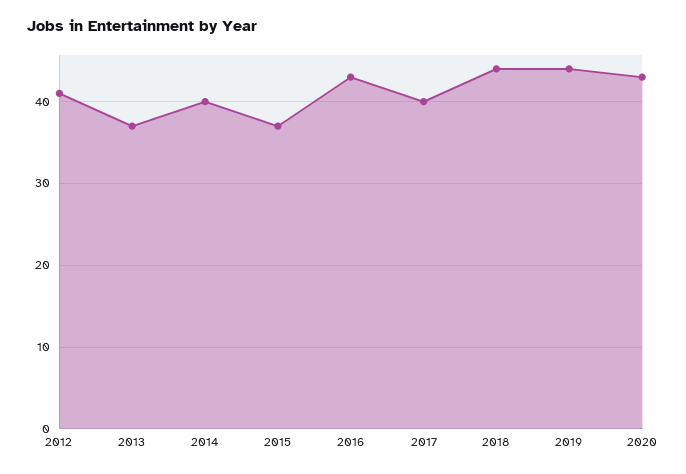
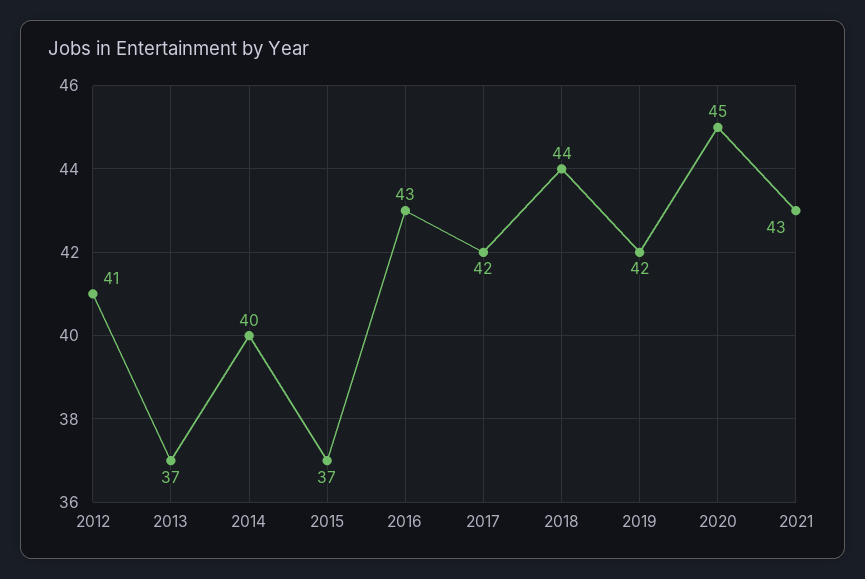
2017: 40 -> 42
2019: 44 -> 42
2020: 43 -> 45
2021: none -> 43

